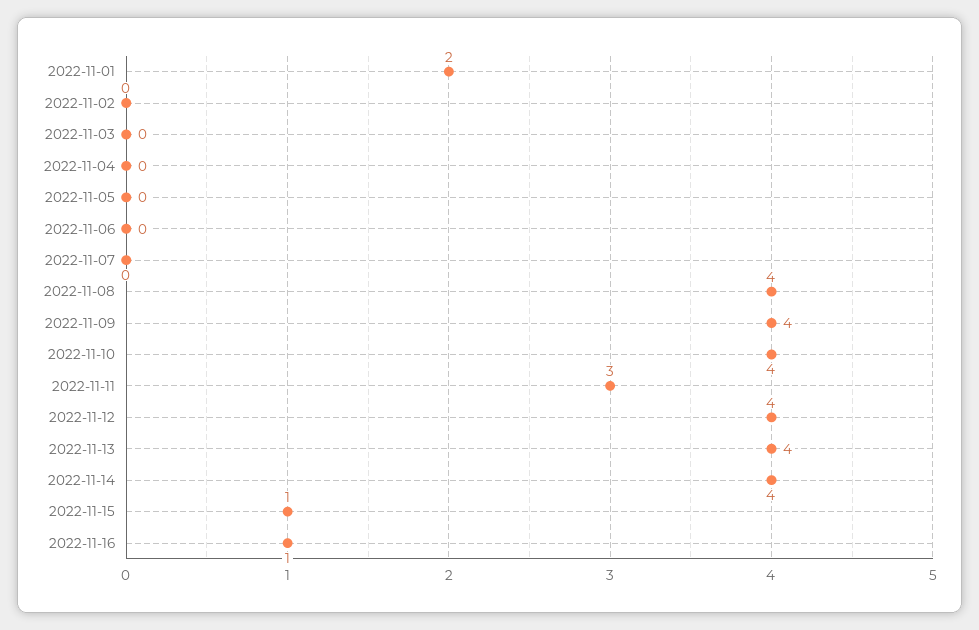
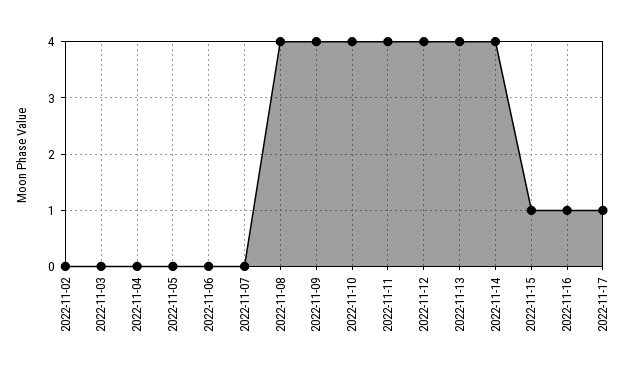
2022-11-01: 2 -> none
2022-11-11: 3 -> 4
2022-11-17: none -> 1

